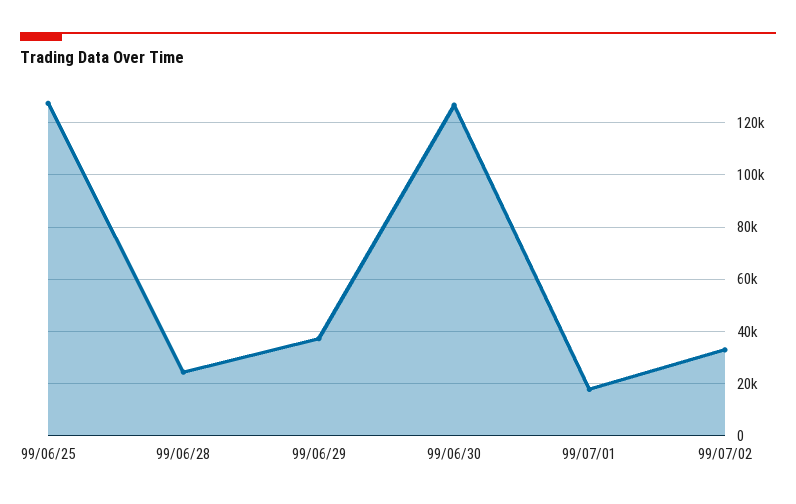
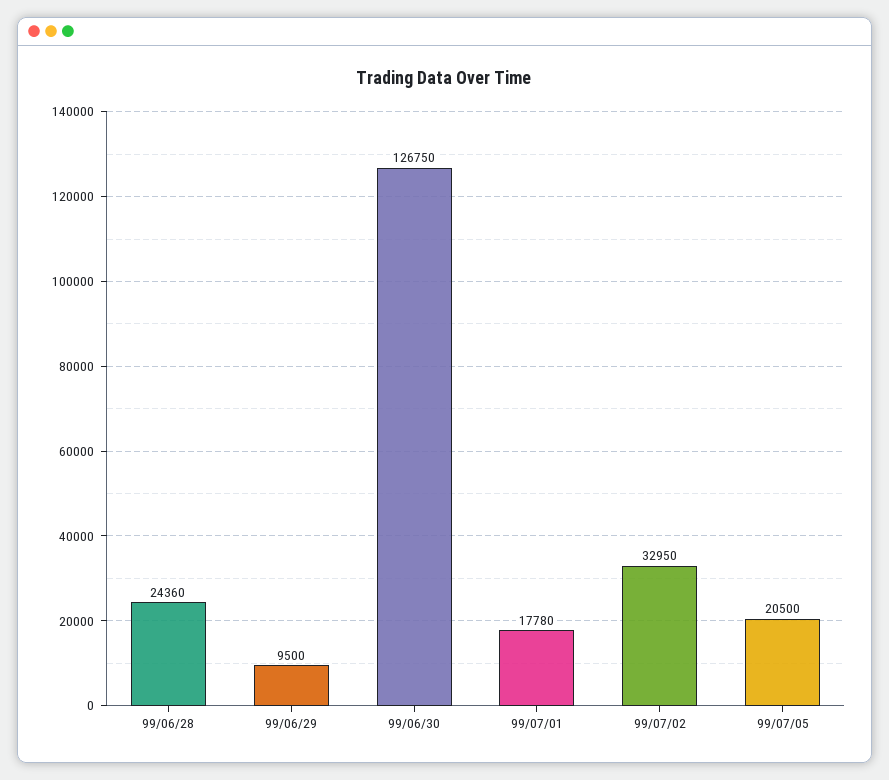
99/06/25: 127500 -> none
99/06/29: 37500 -> 9500
99/07/05: none -> 20500

